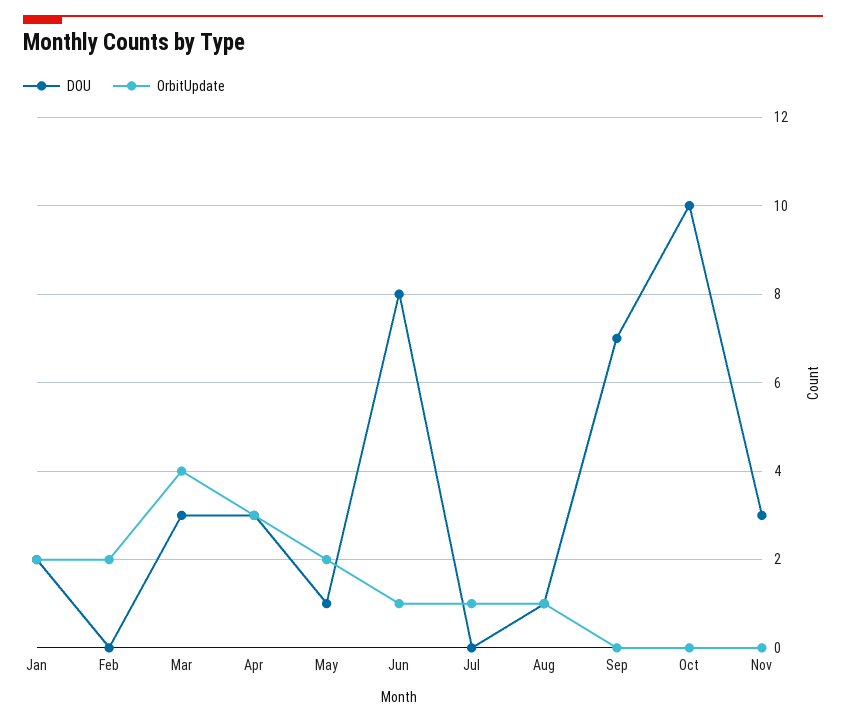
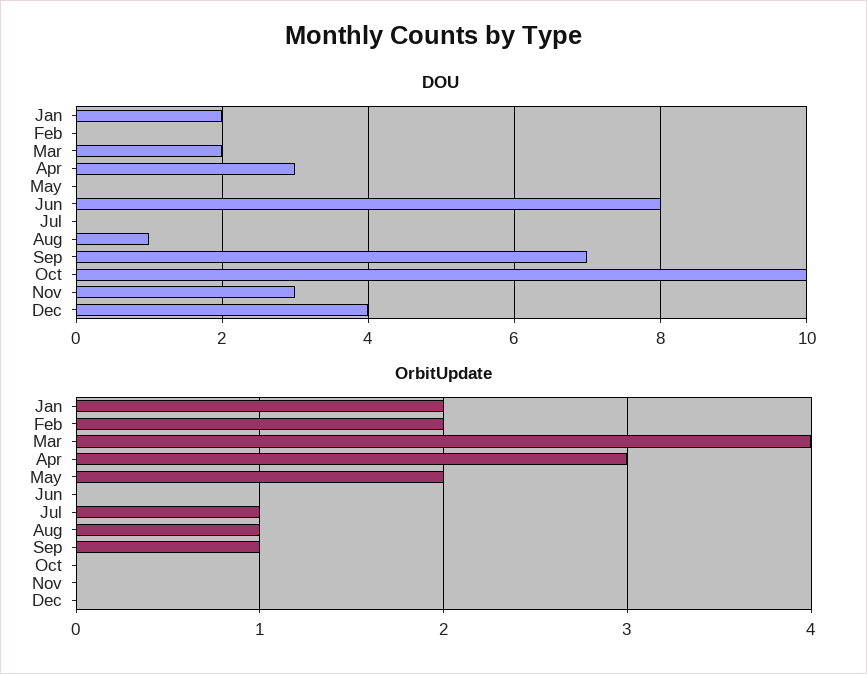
DOU, Mar: 3 -> 2
DOU, May: 1 -> 0
OrbitUpdate, Jun: 1 -> 0
OrbitUpdate, Sep: 0 -> 1
DOU, Dec: none -> 4
OrbitUpdate, Dec: none -> 0

